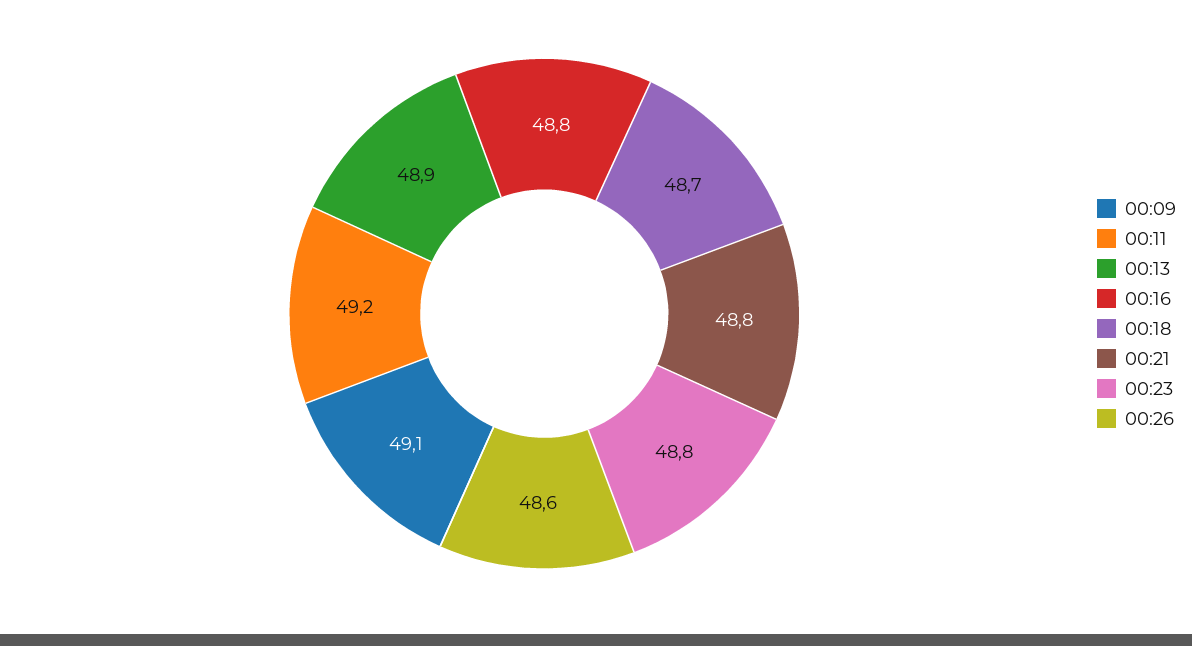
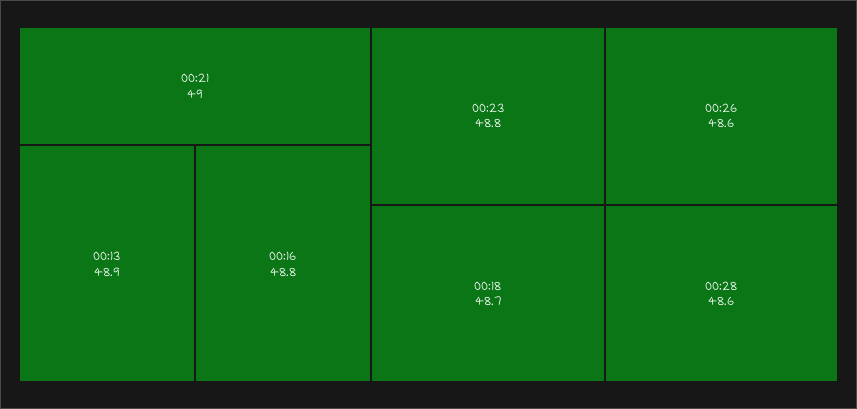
00:09: 49.1 -> none
00:11: 49.2 -> none
00:21: 48.8 -> 49
00:28: none -> 48.6

